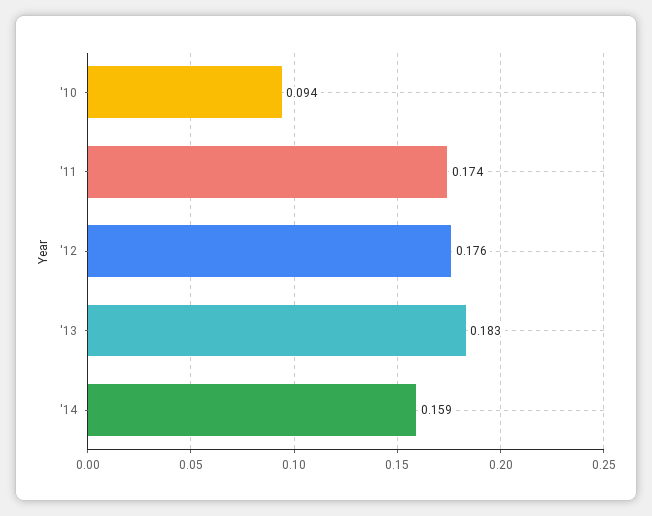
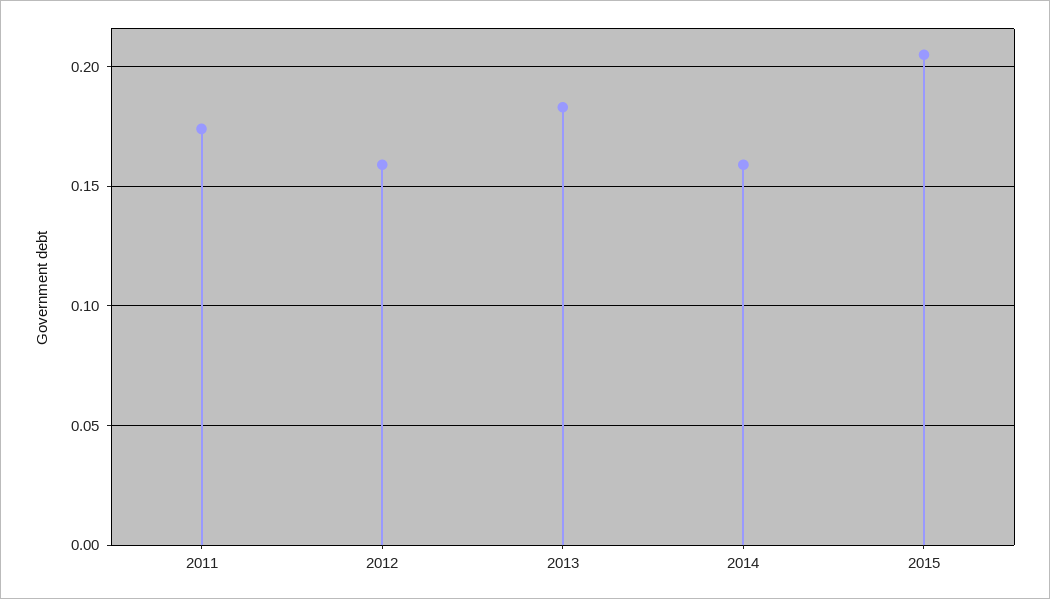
'10: 0.094 -> none
'12: 0.176 -> 0.16
2015: none -> 0.205

